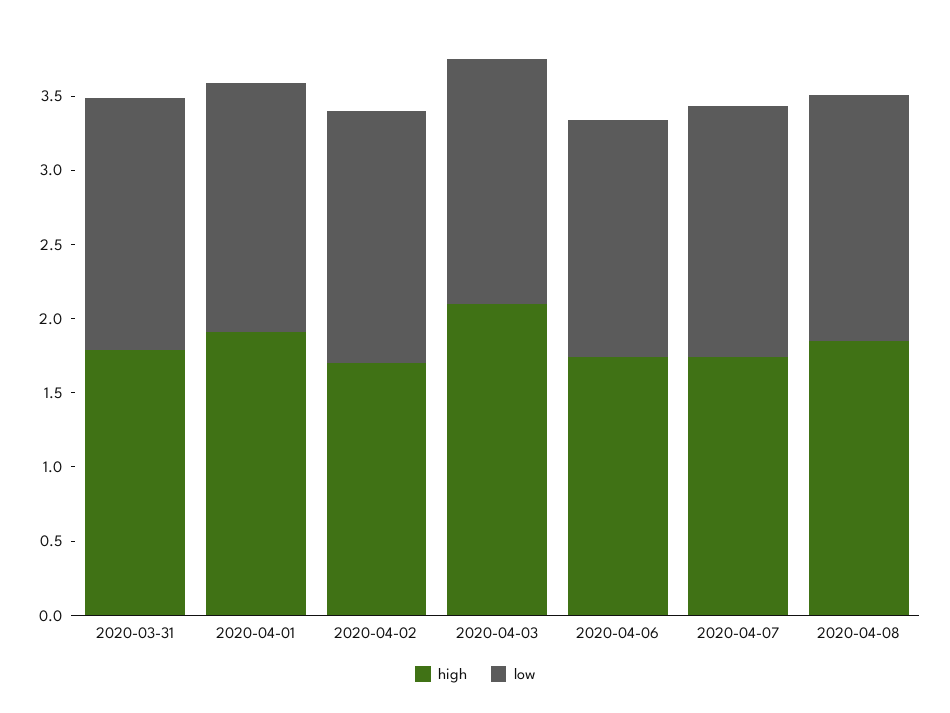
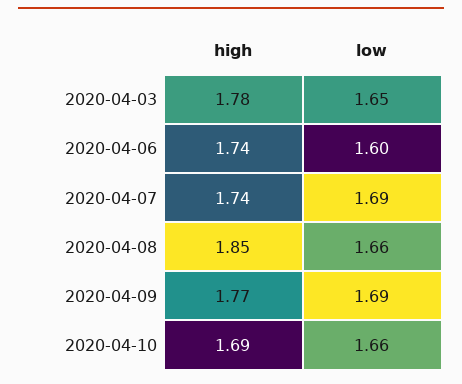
high, 2020-03-31: 1.8 -> none
low, 2020-03-31: 1.7 -> none
high, 2020-04-01: 1.9 -> none
low, 2020-04-01: 1.7 -> none
high, 2020-04-02: 1.7 -> none
low, 2020-04-02: 1.7 -> none
high, 2020-04-03: 2.1 -> 1.78
high, 2020-04-09: none -> 1.77
low, 2020-04-09: none -> 1.69
high, 2020-04-10: none -> 1.69
low, 2020-04-10: none -> 1.66

